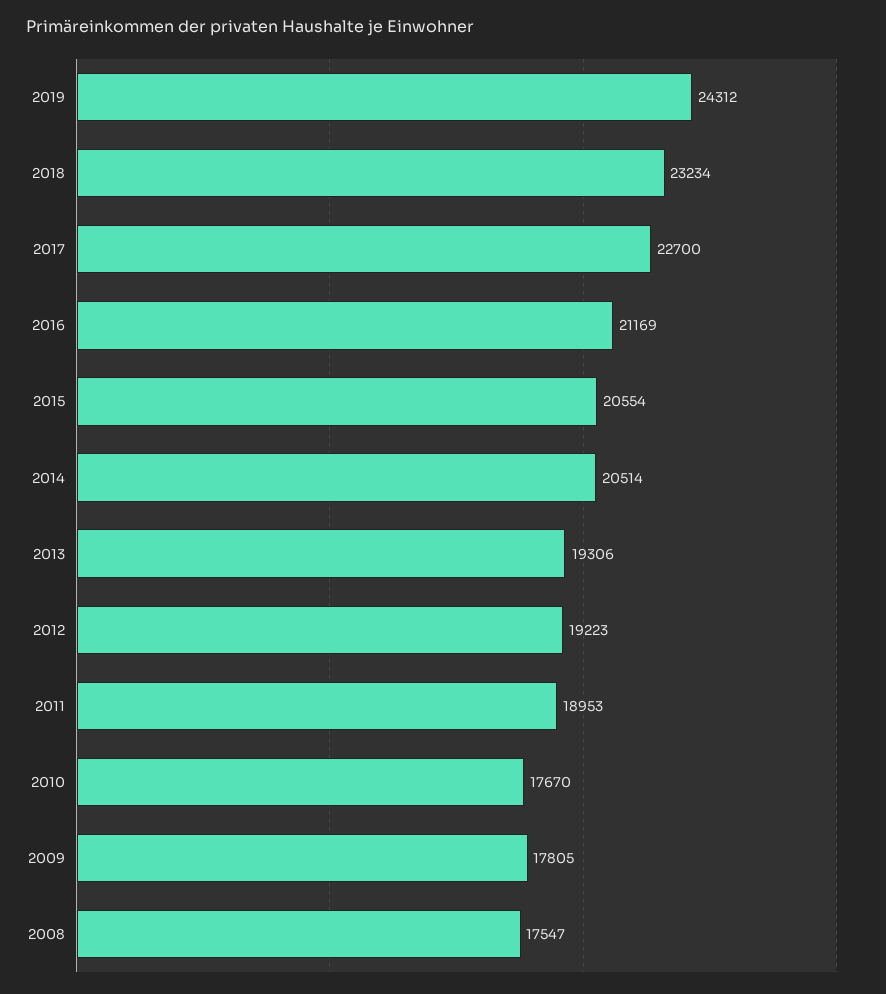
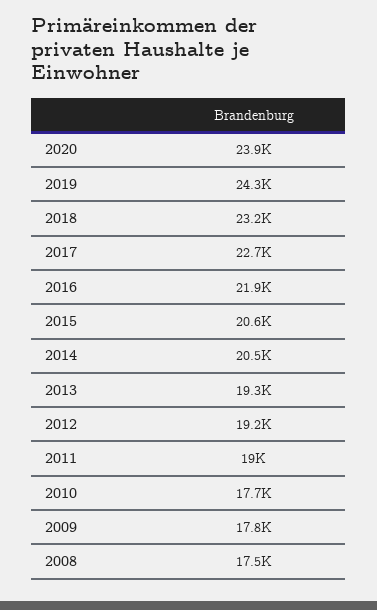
2016: 21169 -> 21900
2020: none -> 23900

